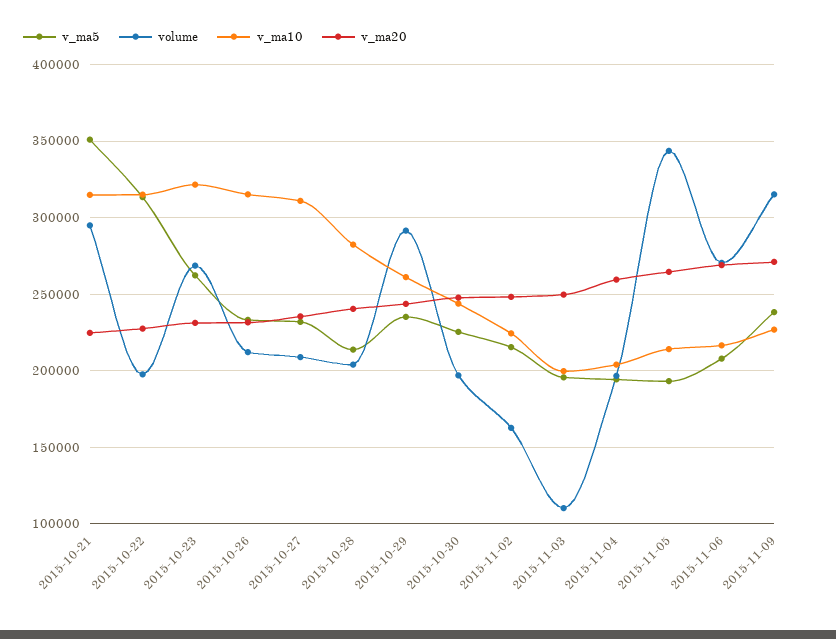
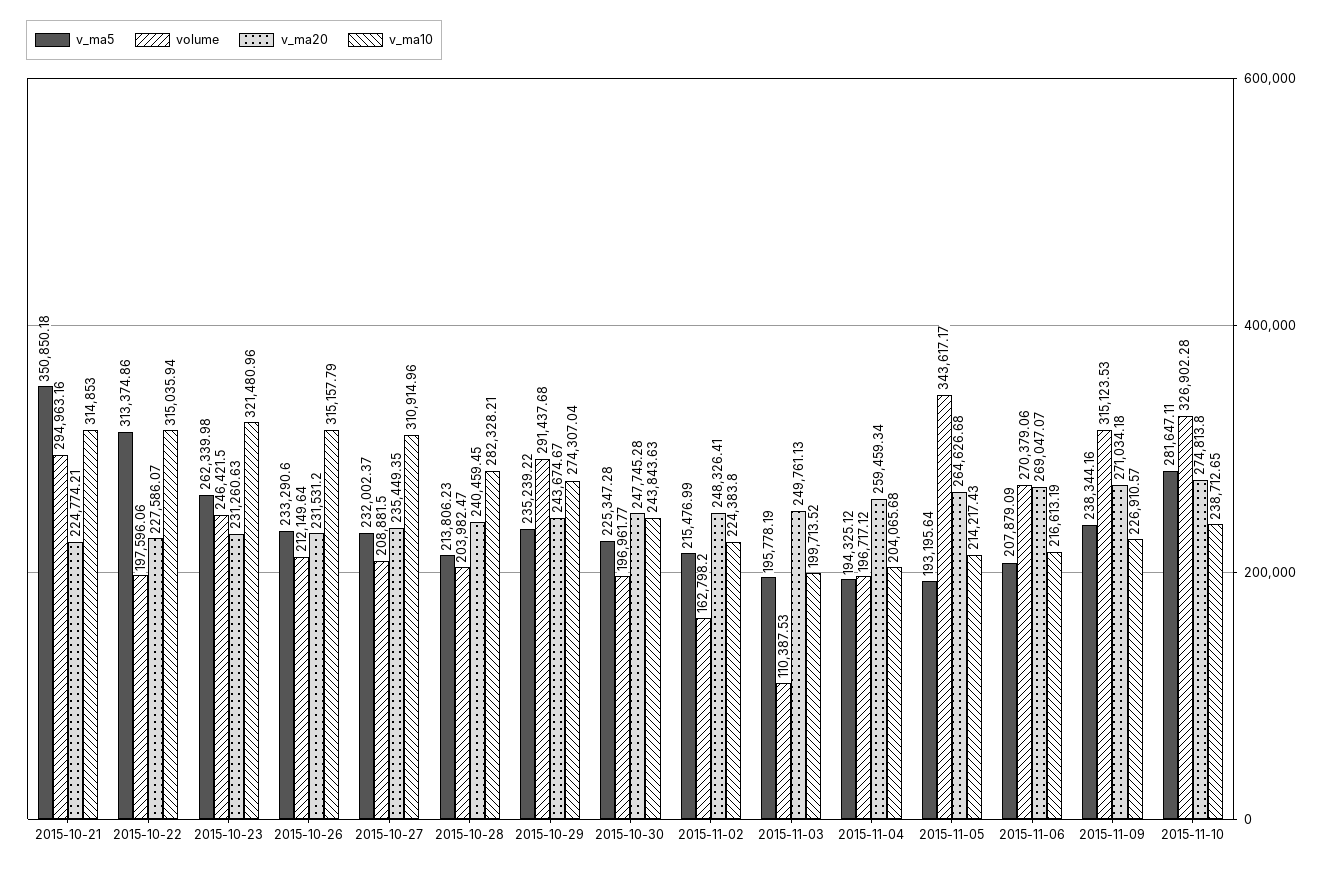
volume, 2015-10-23: 270000 -> 246421.5
v_ma10, 2015-10-29: 260000 -> 274307.04
v_ma5, 2015-11-10: none -> 281647.11
volume, 2015-11-10: none -> 326902.28
v_ma20, 2015-11-10: none -> 274813.8
v_ma10, 2015-11-10: none -> 238712.65

